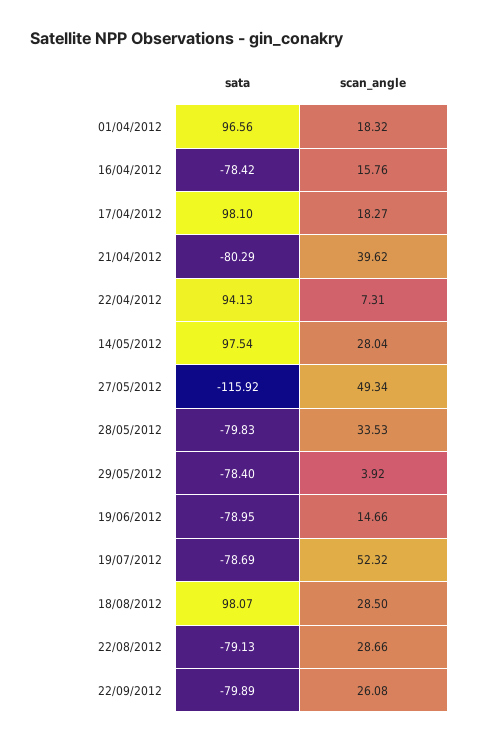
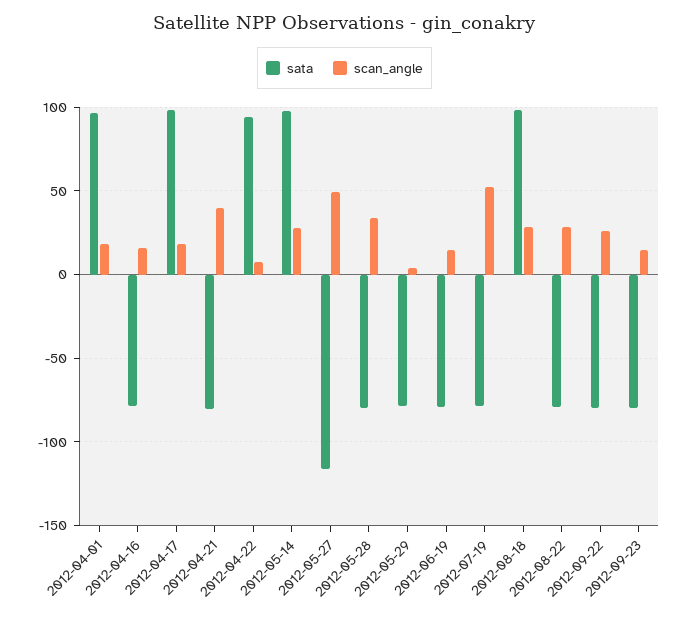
sata, 2012-09-23: none -> -80
scan_angle, 2012-09-23: none -> 15

